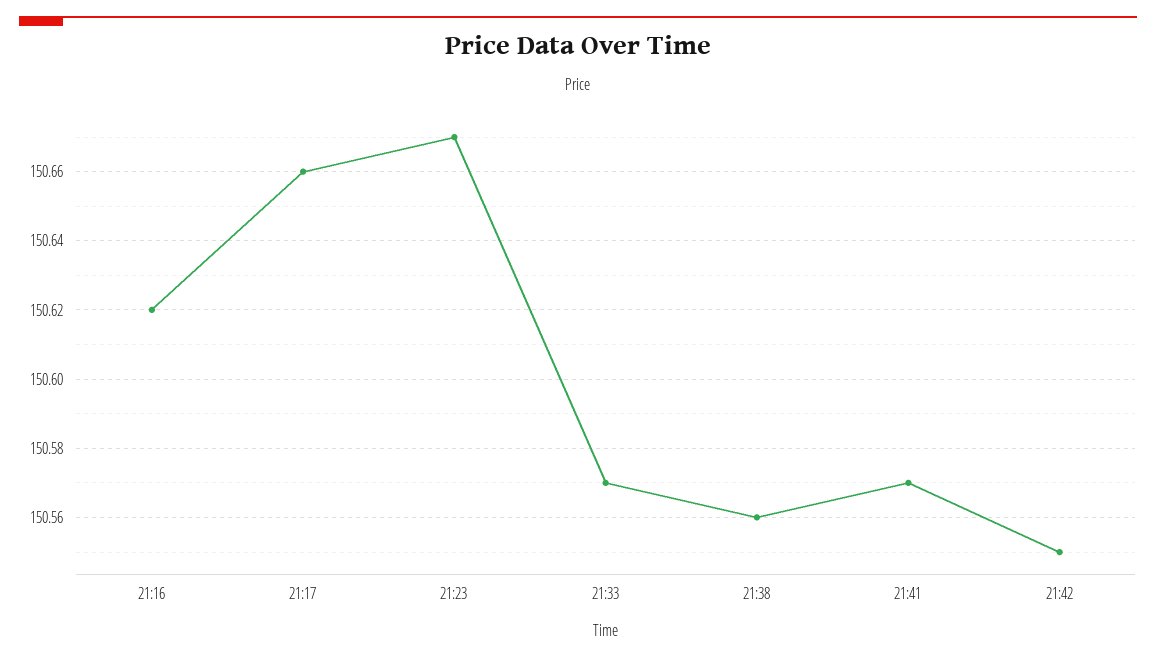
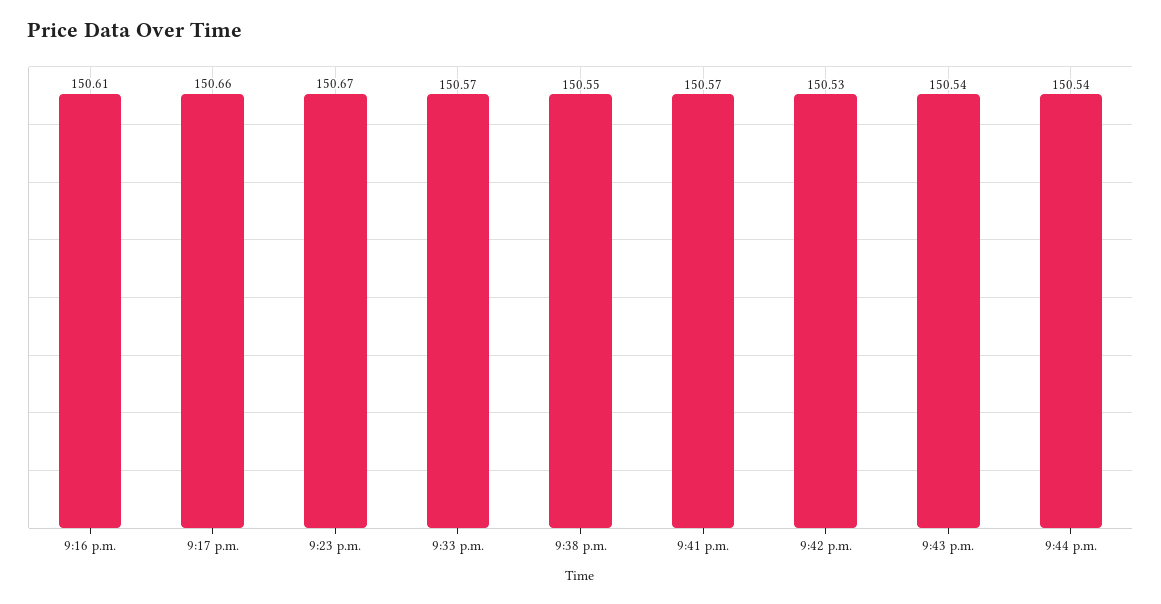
21:16: 150.62 -> 150.61
21:38: 150.56 -> 150.55
21:42: 150.55 -> 150.53
9:43 p.m.: none -> 150.54
9:44 p.m.: none -> 150.54

